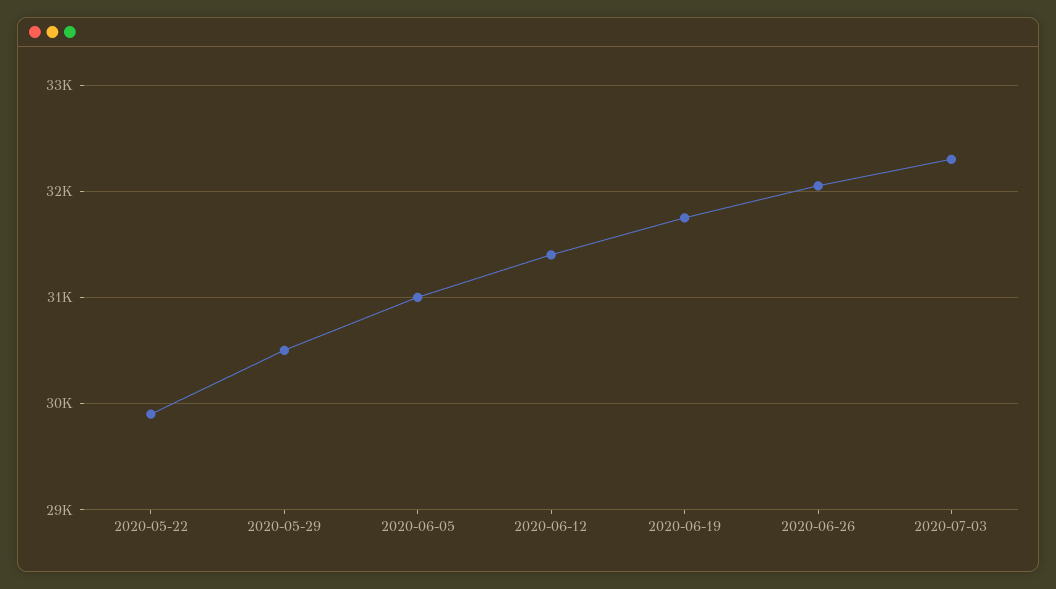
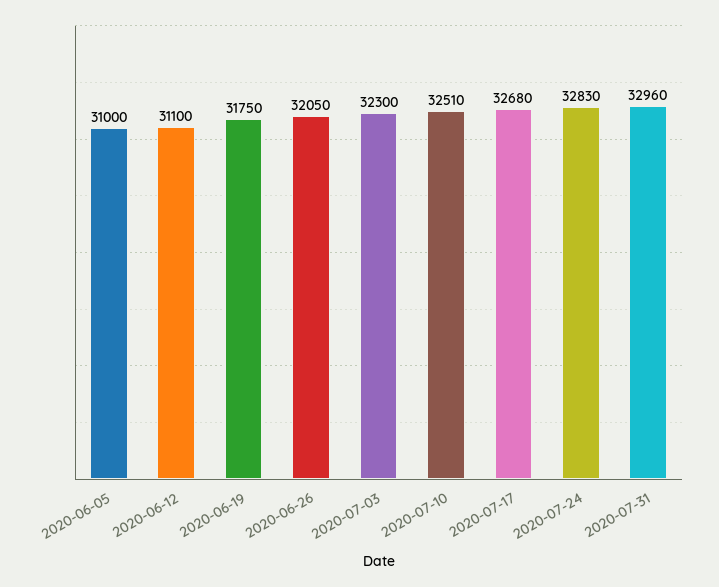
2020-05-22: 29900 -> none
2020-05-29: 30500 -> none
2020-06-12: 31400 -> 31100
2020-07-10: none -> 32510
2020-07-17: none -> 32680
2020-07-24: none -> 32830
2020-07-31: none -> 32960

